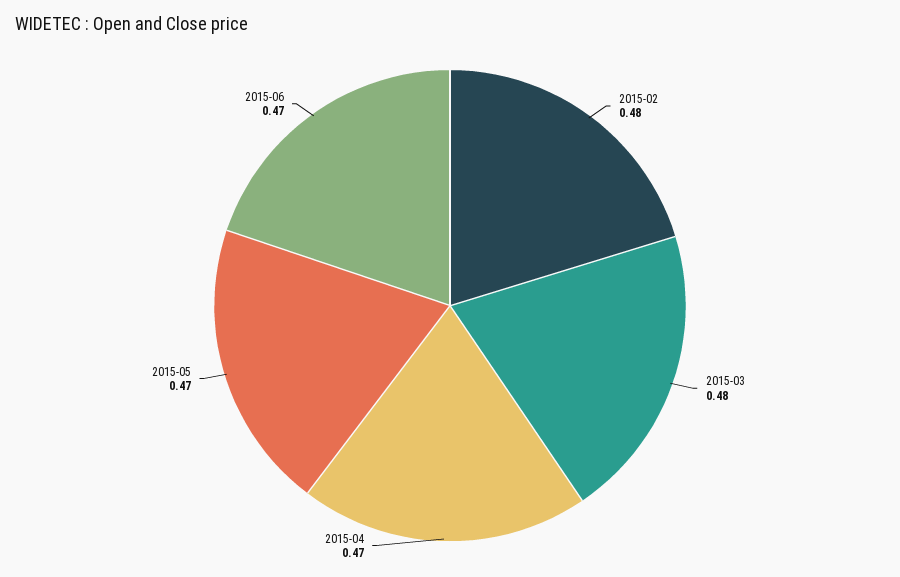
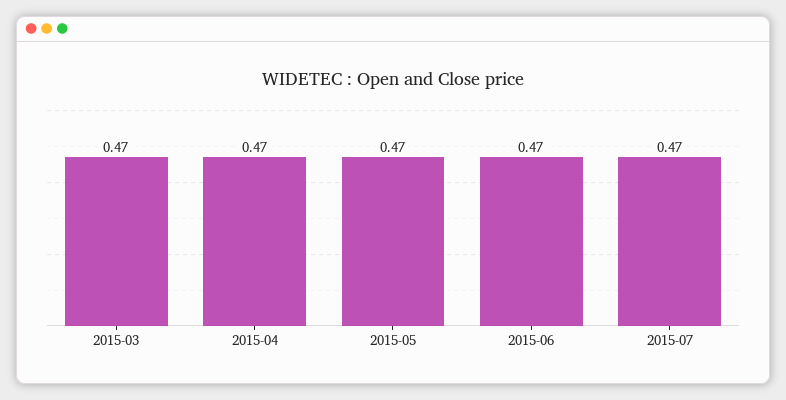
2015-02: 0.48 -> none
2015-03: 0.48 -> 0.47
2015-07: none -> 0.47

